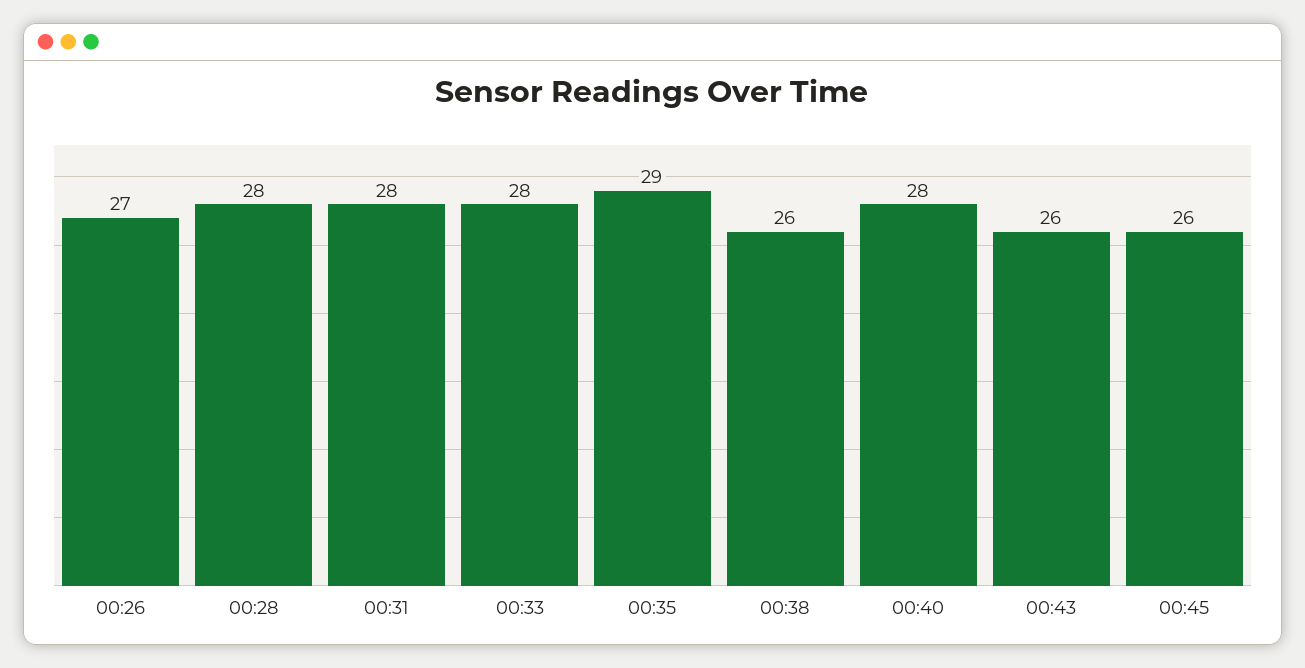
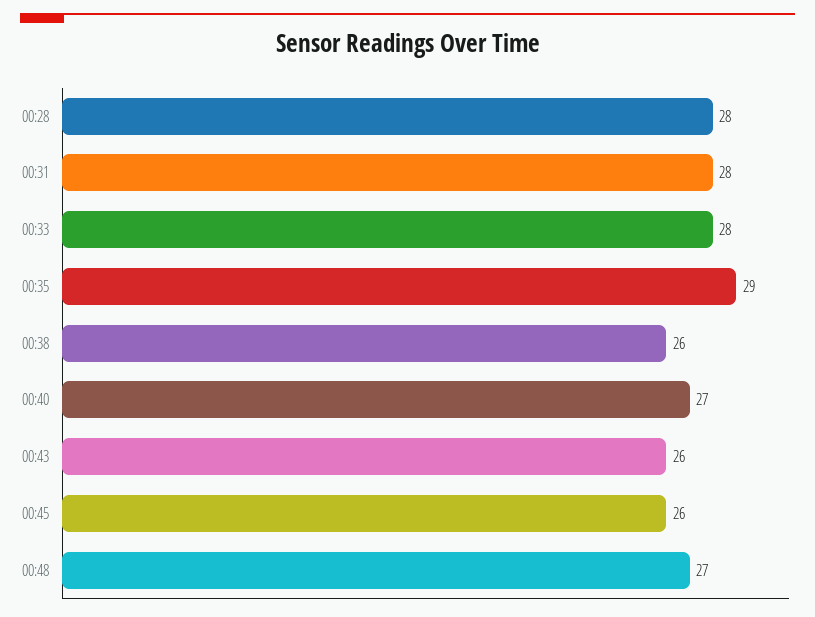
00:26: 27 -> none
00:40: 28 -> 27
00:48: none -> 27

